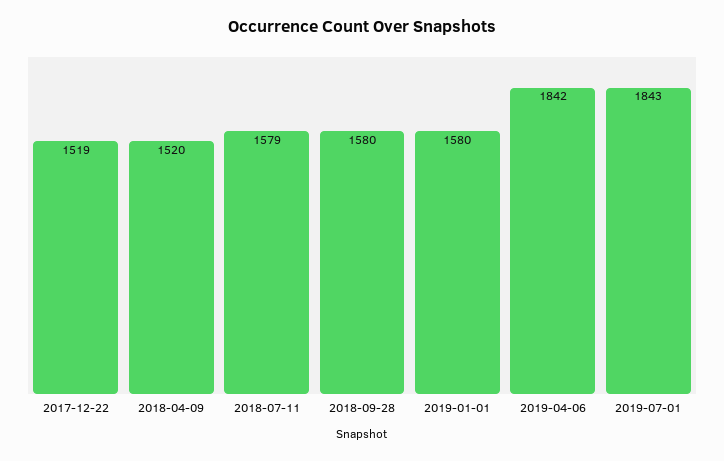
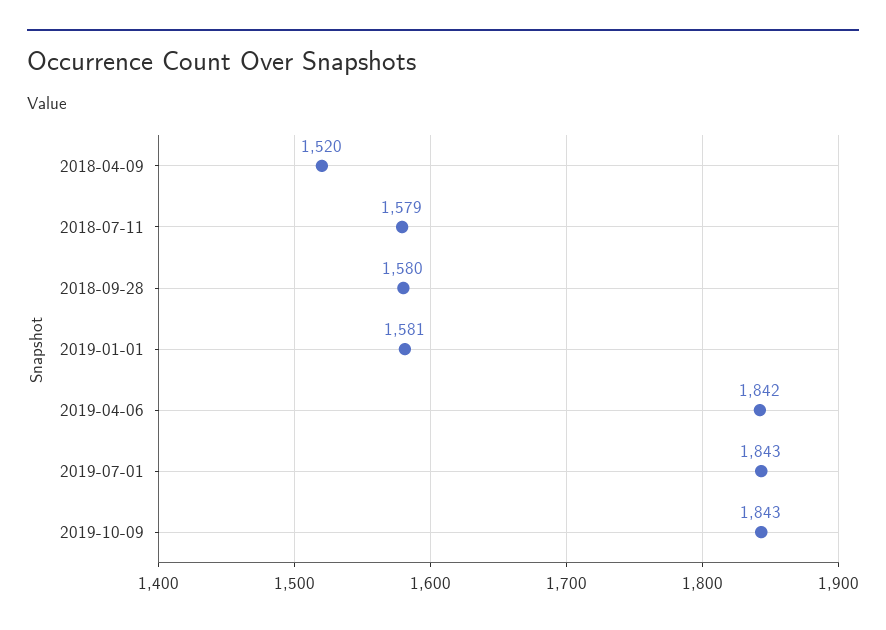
2017-12-22: 1519 -> none
2019-01-01: 1580 -> 1581
2019-10-09: none -> 1843

